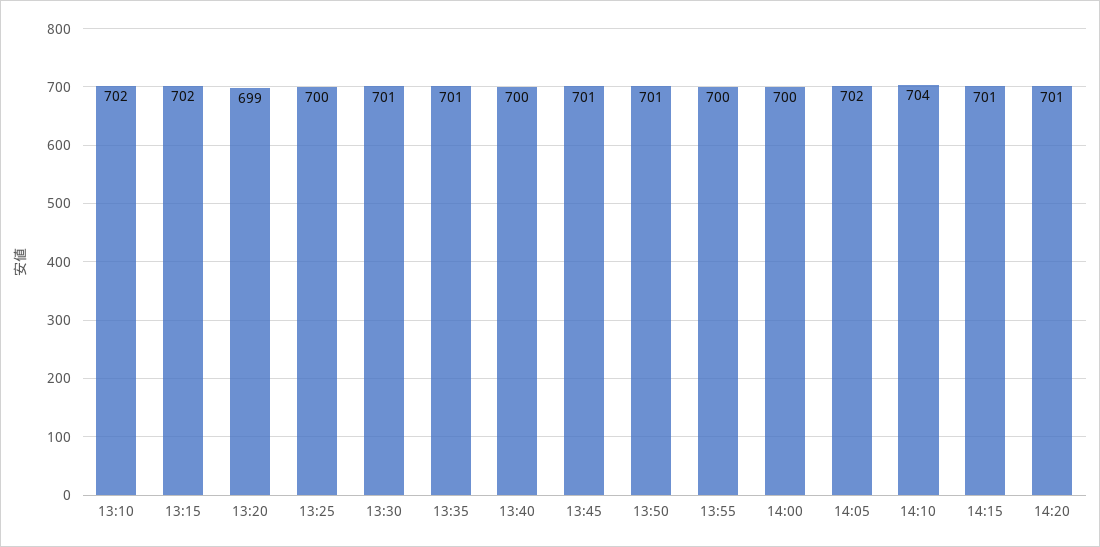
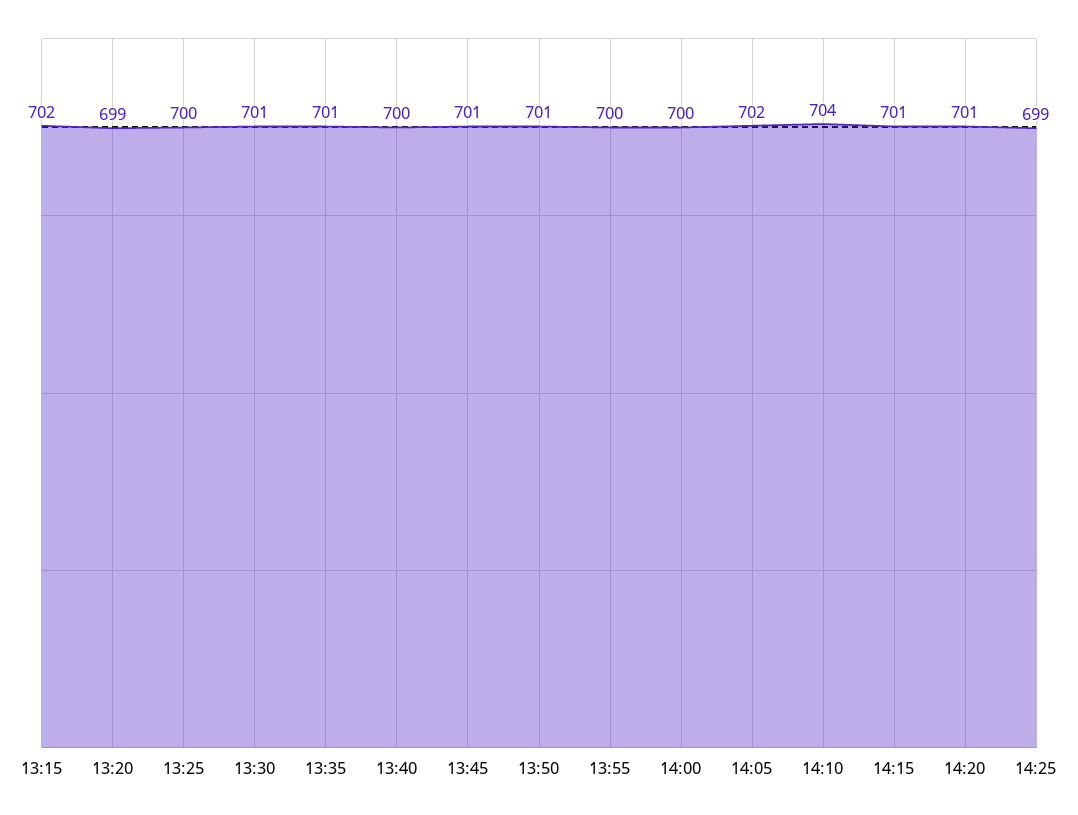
13:10: 702 -> none
14:25: none -> 699

